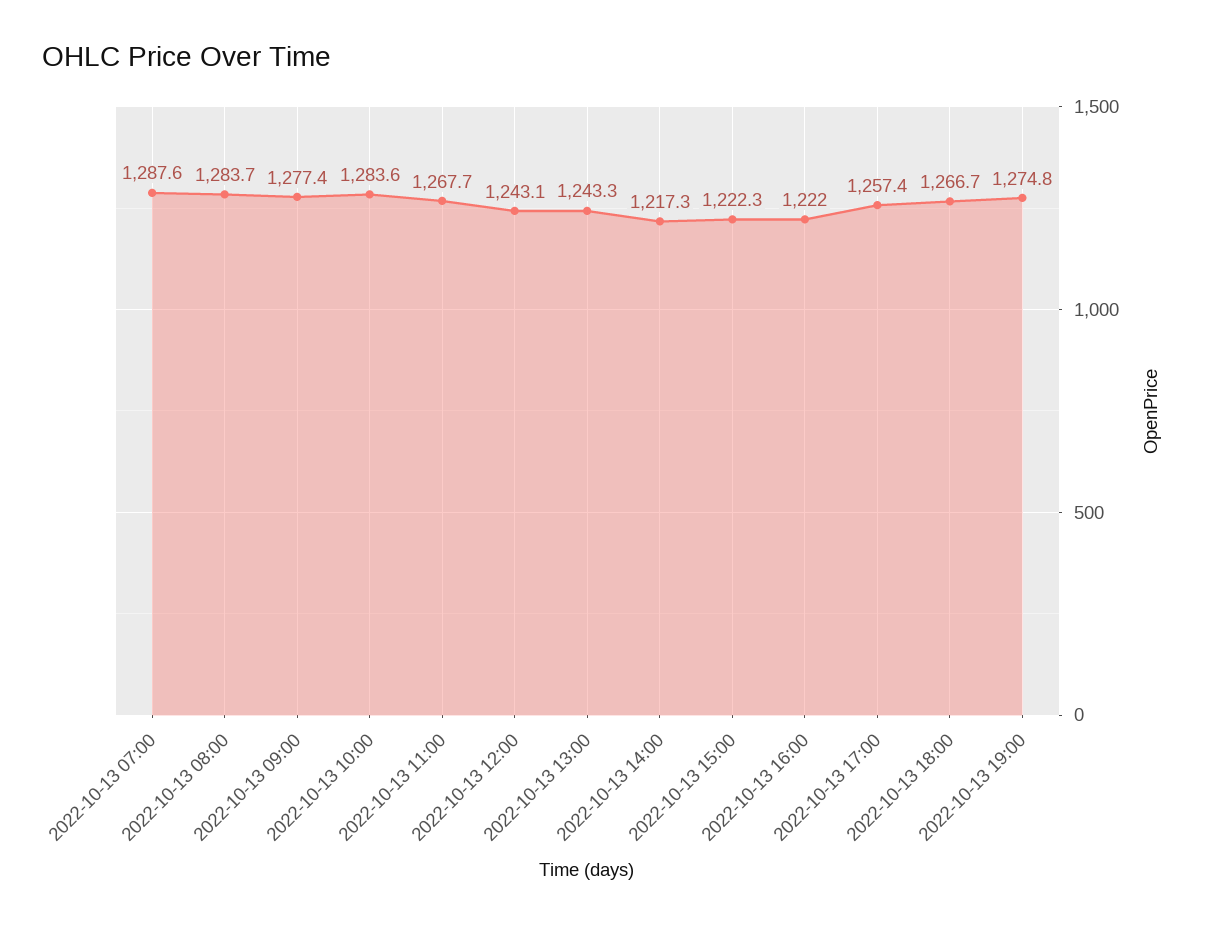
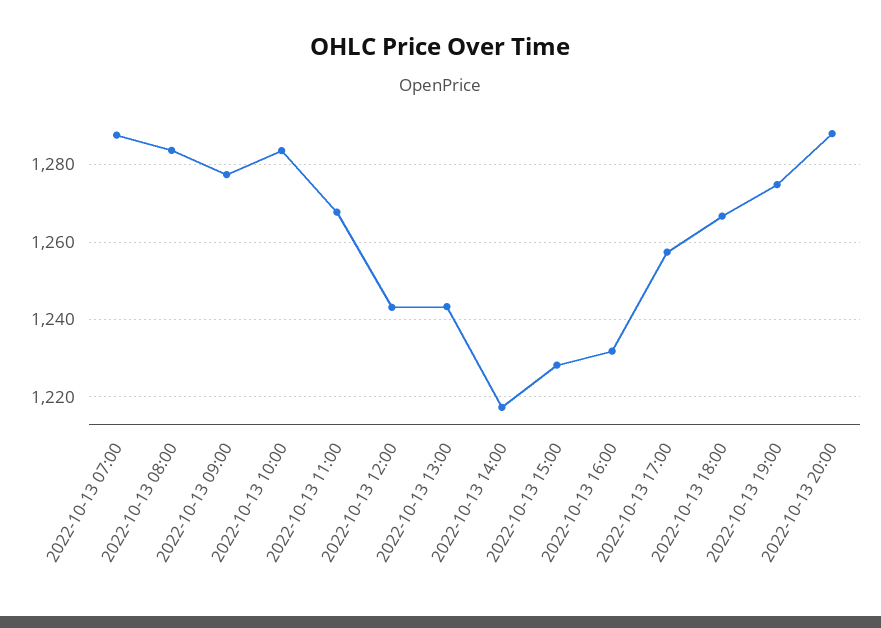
2022-10-13 15:00: 1222.3 -> 1228
2022-10-13 16:00: 1222 -> 1232
2022-10-13 20:00: none -> 1288

